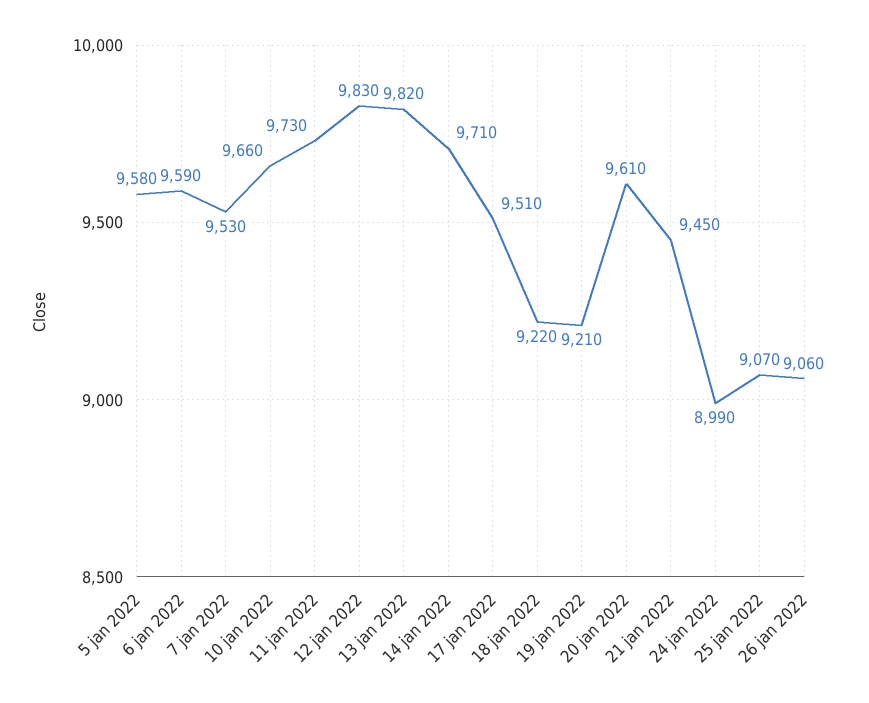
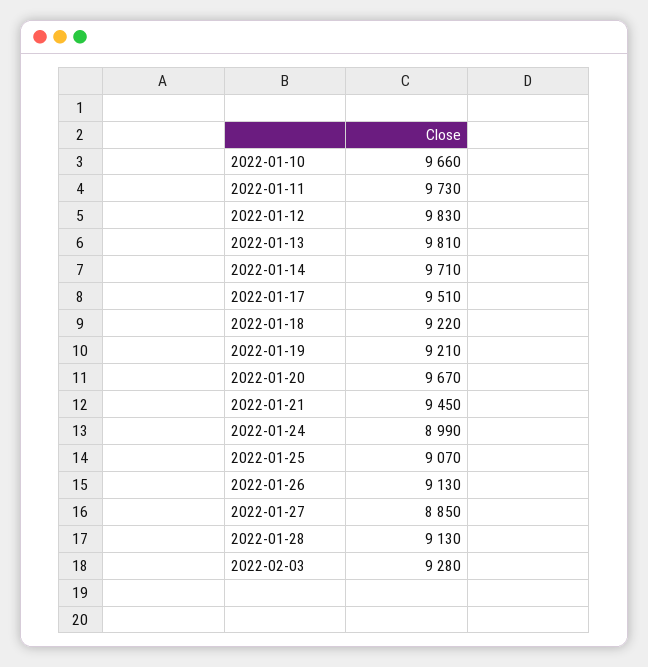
5 jan 2022: 9580 -> none
6 jan 2022: 9590 -> none
7 jan 2022: 9530 -> none
13 jan 2022: 9820 -> 9810
20 jan 2022: 9610 -> 9670
26 jan 2022: 9060 -> 9130
2022-01-27: none -> 8850
2022-01-28: none -> 9130
2022-02-03: none -> 9280

